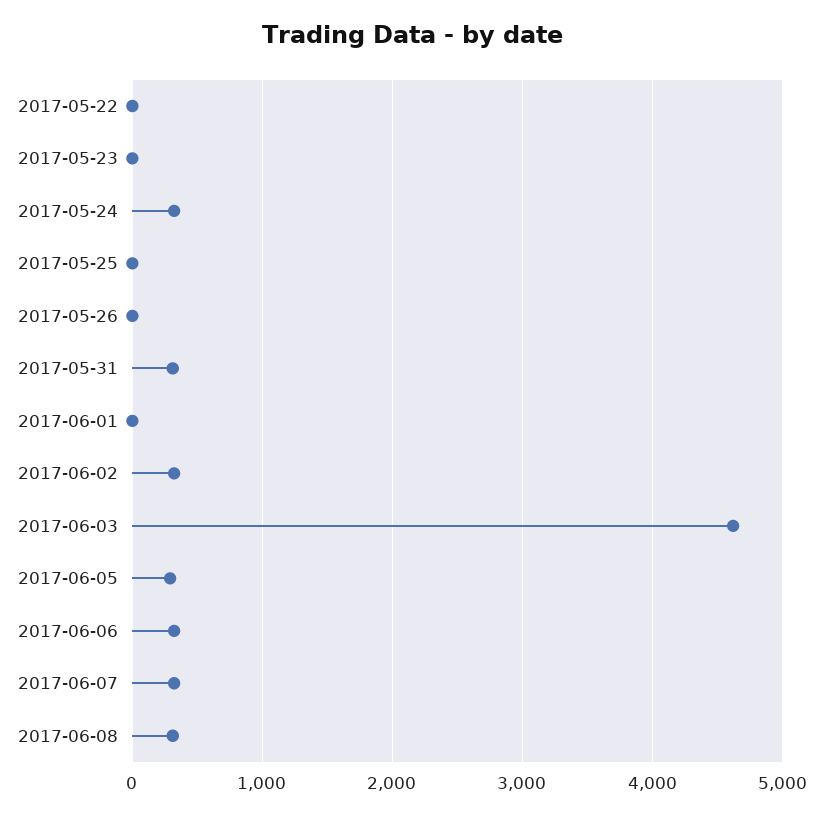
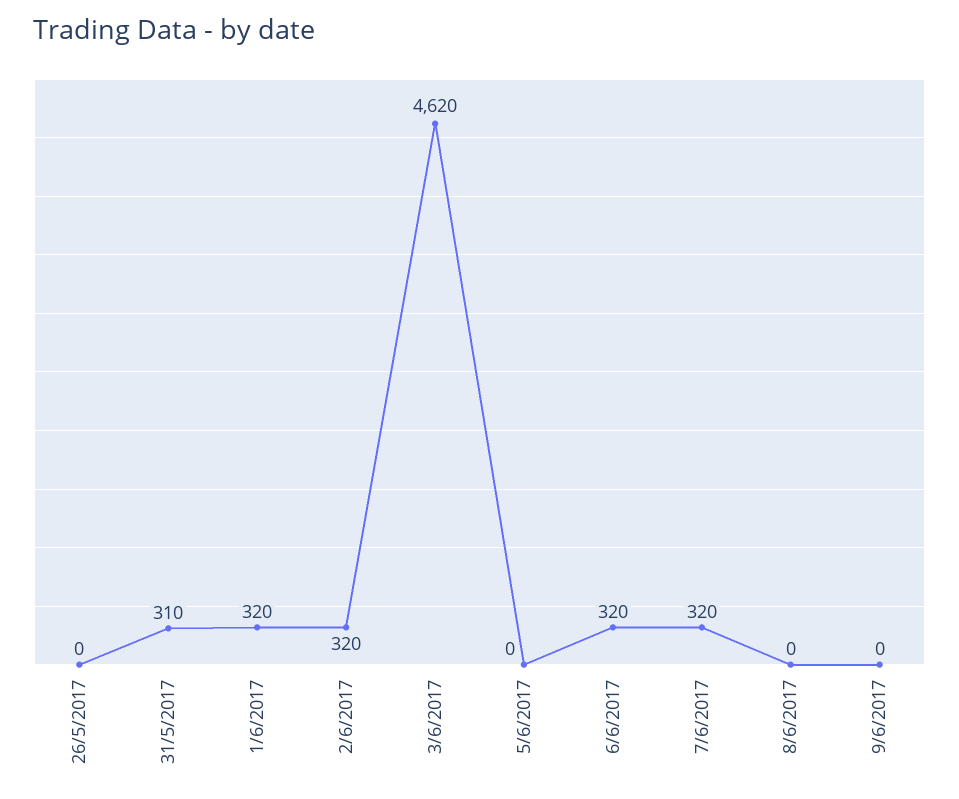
2017-05-22: 0 -> none
2017-05-23: 0 -> none
2017-05-24: 300 -> none
2017-05-25: 0 -> none
2017-06-01: 0 -> 320
2017-06-05: 300 -> 0
2017-06-08: 300 -> 0
9/6/2017: none -> 0

